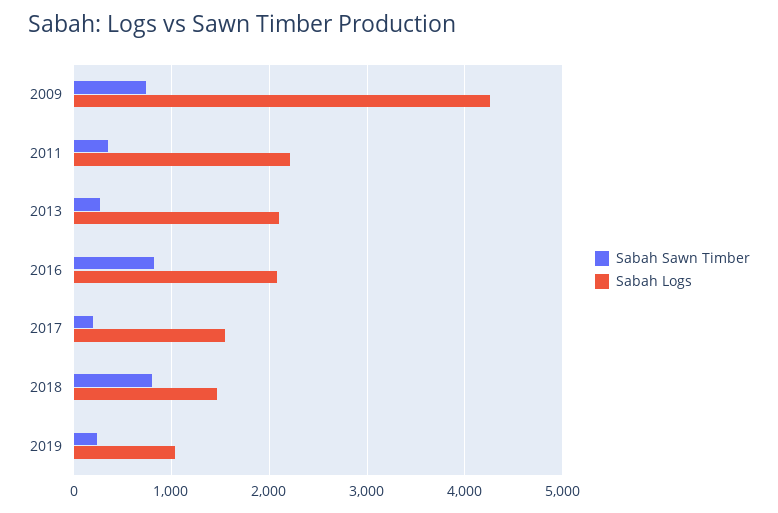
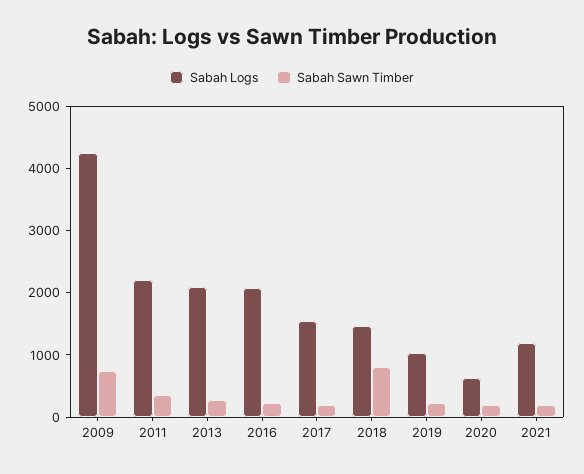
Sabah Sawn Timber, 2016: 800 -> 200
Sabah Logs, 2020: none -> 600
Sabah Sawn Timber, 2020: none -> 200
Sabah Logs, 2021: none -> 1200
Sabah Sawn Timber, 2021: none -> 200

